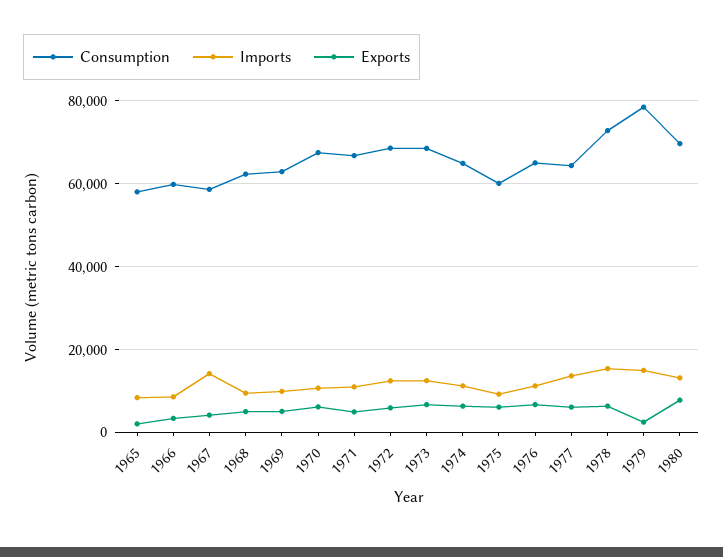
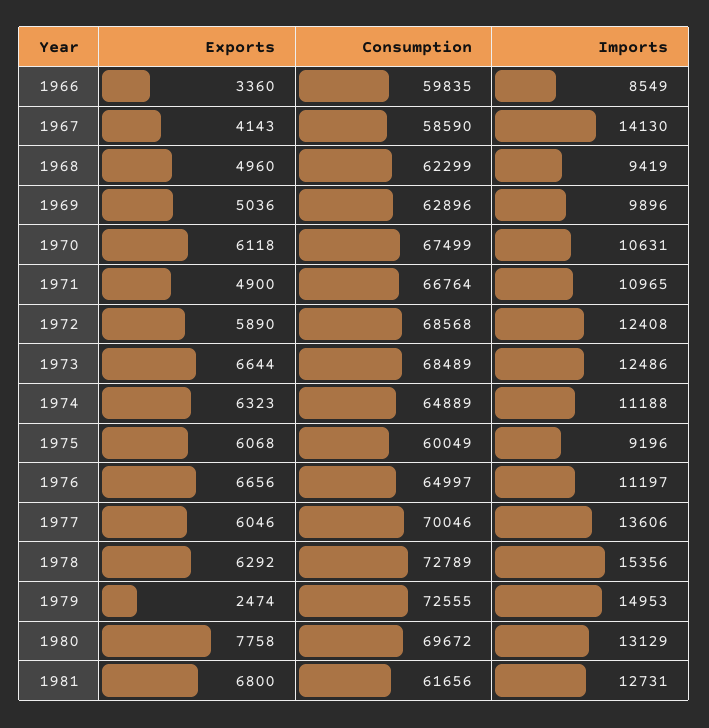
Consumption, 1965: 58000 -> none
Imports, 1965: 8000 -> none
Exports, 1965: 2000 -> none
Consumption, 1977: 64000 -> 70046
Consumption, 1979: 78000 -> 72555
Exports, 1981: none -> 6800
Consumption, 1981: none -> 61656
Imports, 1981: none -> 12731

